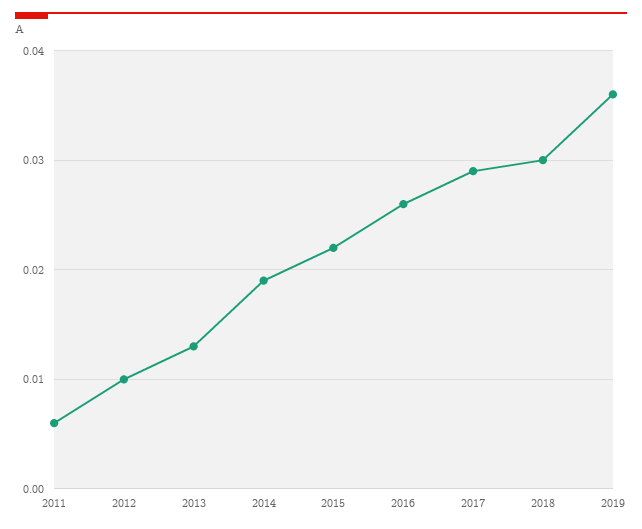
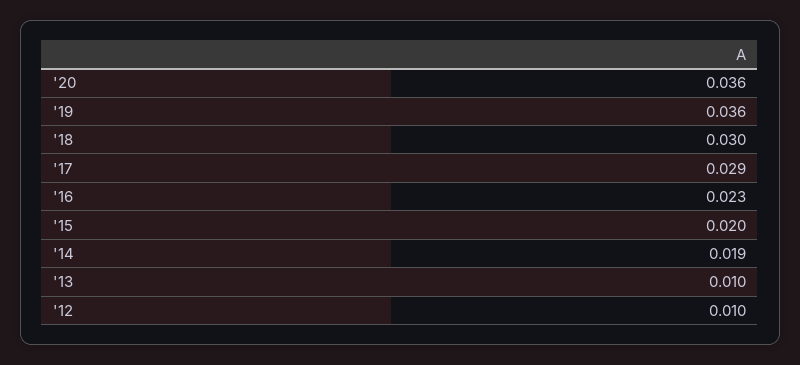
2011: 0.006 -> none
2013: 0.013 -> 0.01
2015: 0.022 -> 0.02
2016: 0.026 -> 0.023
'20: none -> 0.036

